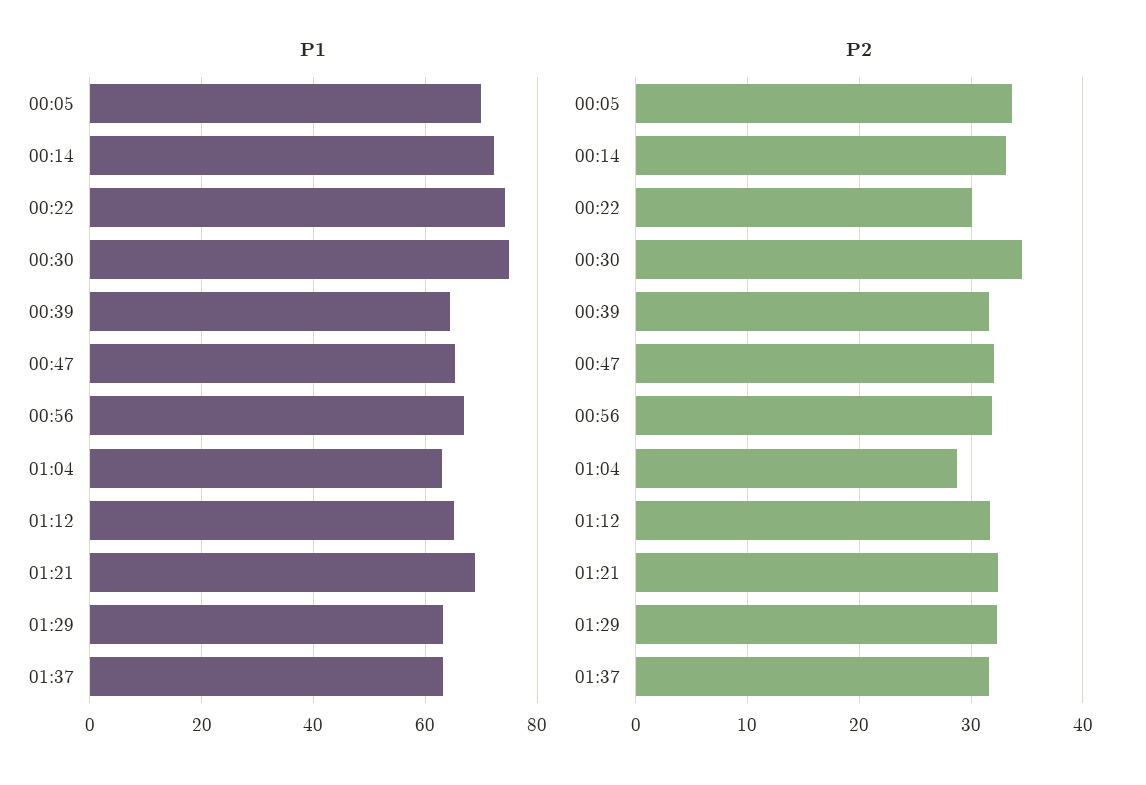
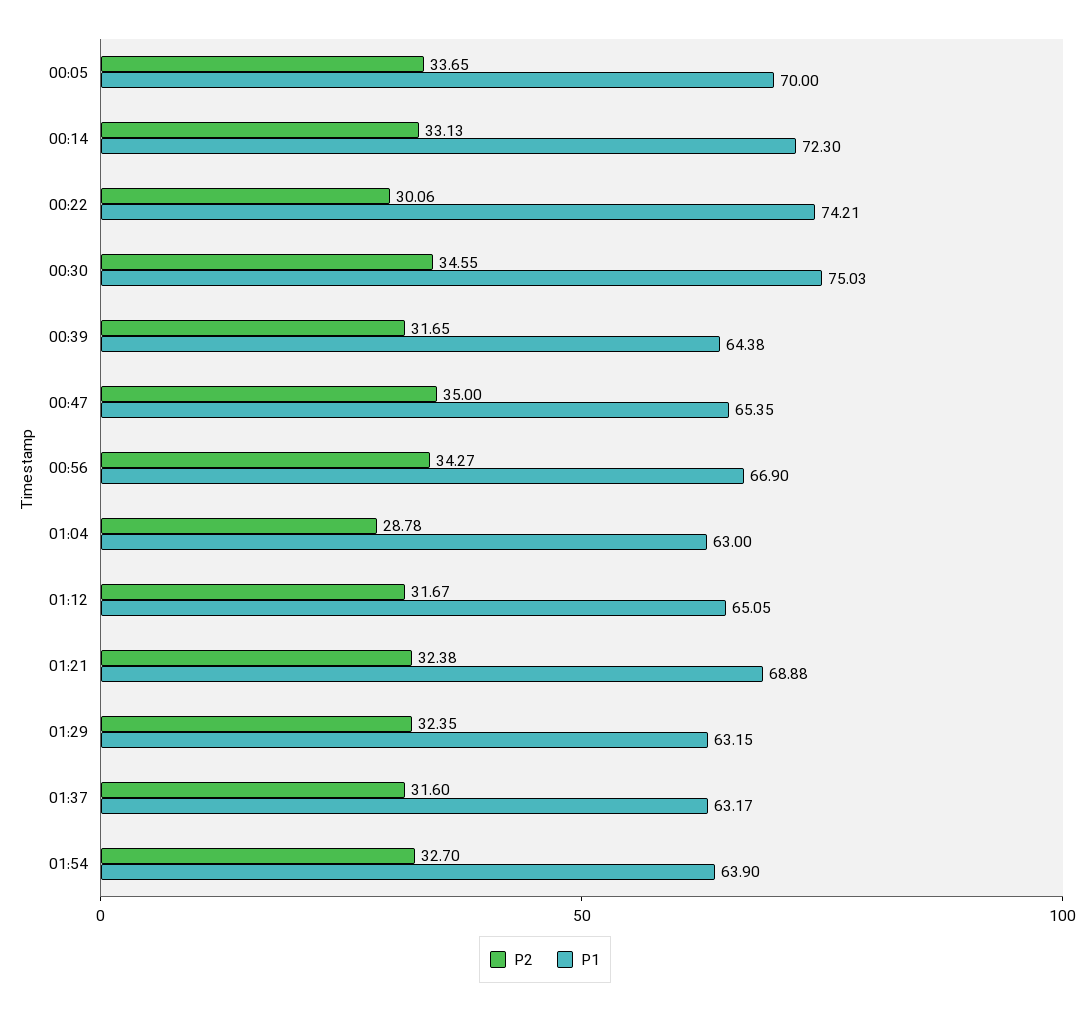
P2, 00:47: 32 -> 35
P2, 00:56: 32 -> 34.27
P2, 01:54: none -> 32.7
P1, 01:54: none -> 63.9

